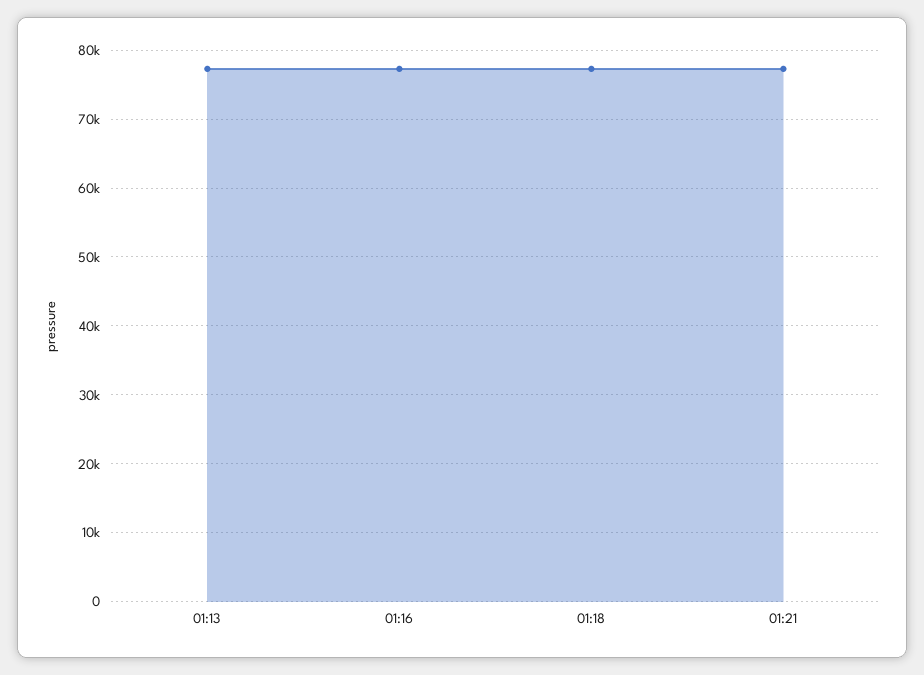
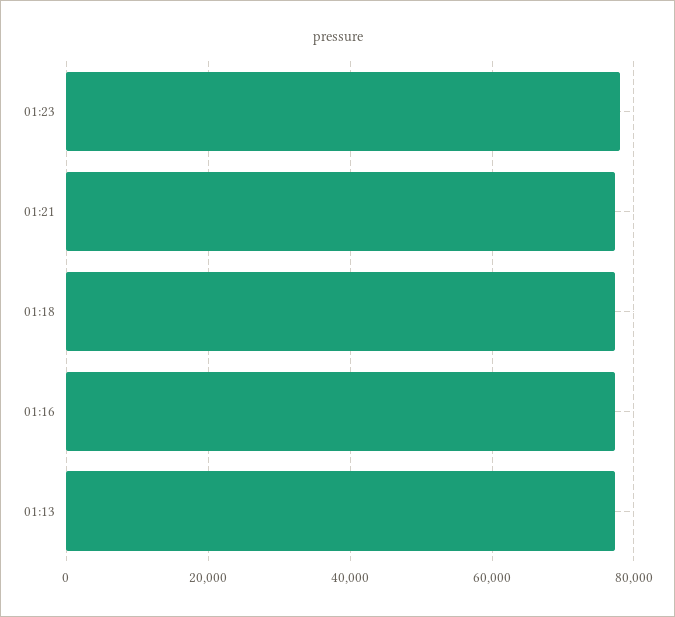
01:23: none -> 78000

